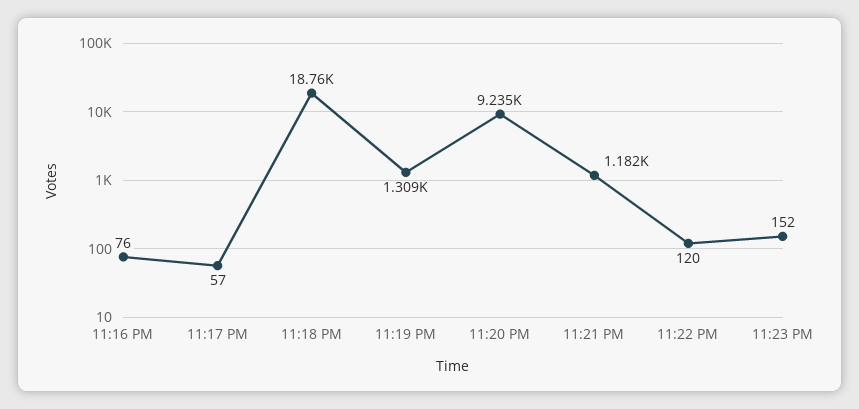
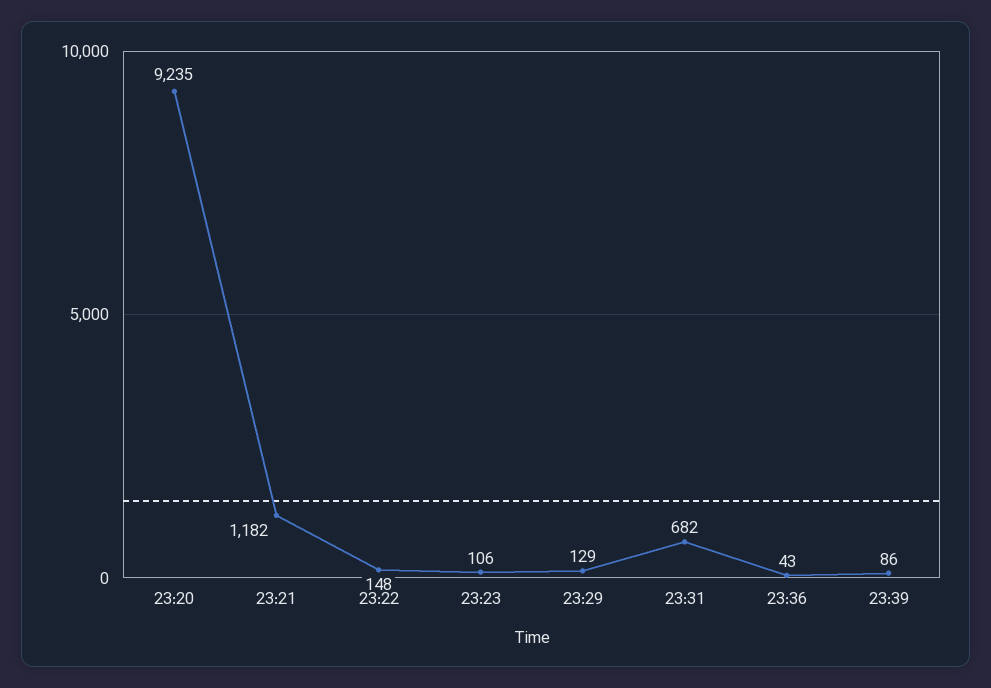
11:16 PM: 76 -> none
11:17 PM: 57 -> none
11:18 PM: 18760 -> none
11:19 PM: 1309 -> none
11:22 PM: 120 -> 148
11:23 PM: 152 -> 106
23:29: none -> 129
23:31: none -> 682
23:36: none -> 43
23:39: none -> 86

